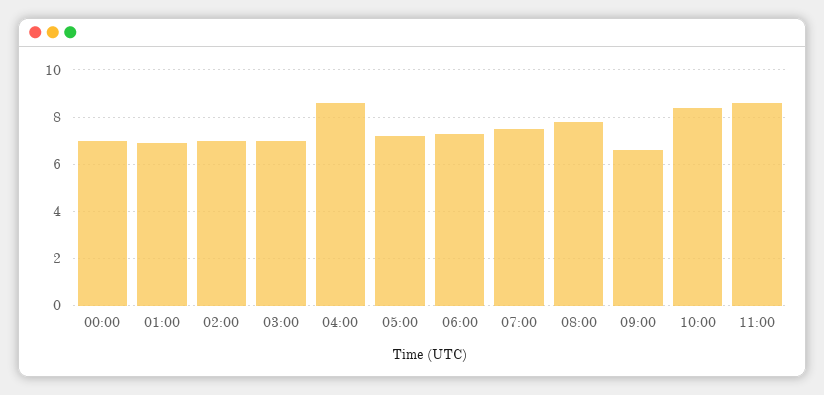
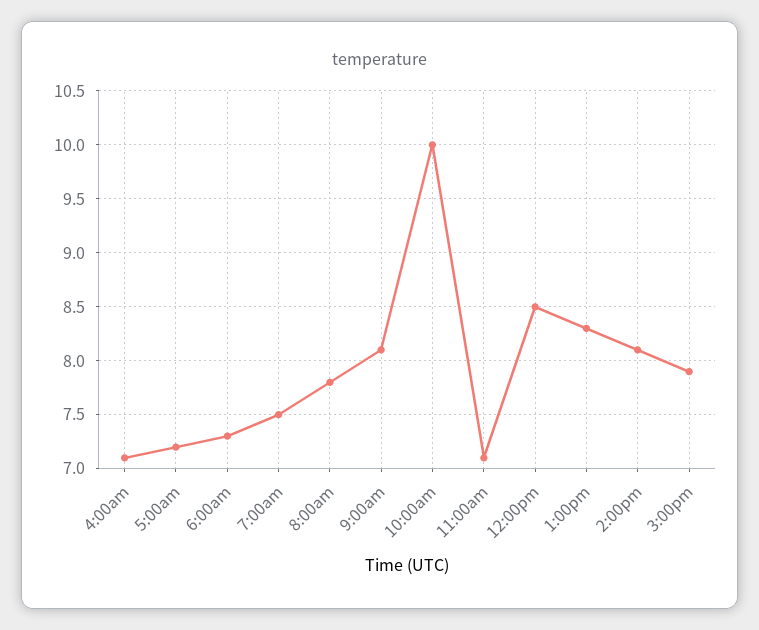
00:00: 7 -> none
01:00: 7 -> none
02:00: 7 -> none
03:00: 7 -> none
04:00: 8.5 -> 7.1
09:00: 6.5 -> 8.1
10:00: 8.5 -> 10
11:00: 8.5 -> 7.1
12:00pm: none -> 8.5
1:00pm: none -> 8.3
2:00pm: none -> 8.1
3:00pm: none -> 7.9

